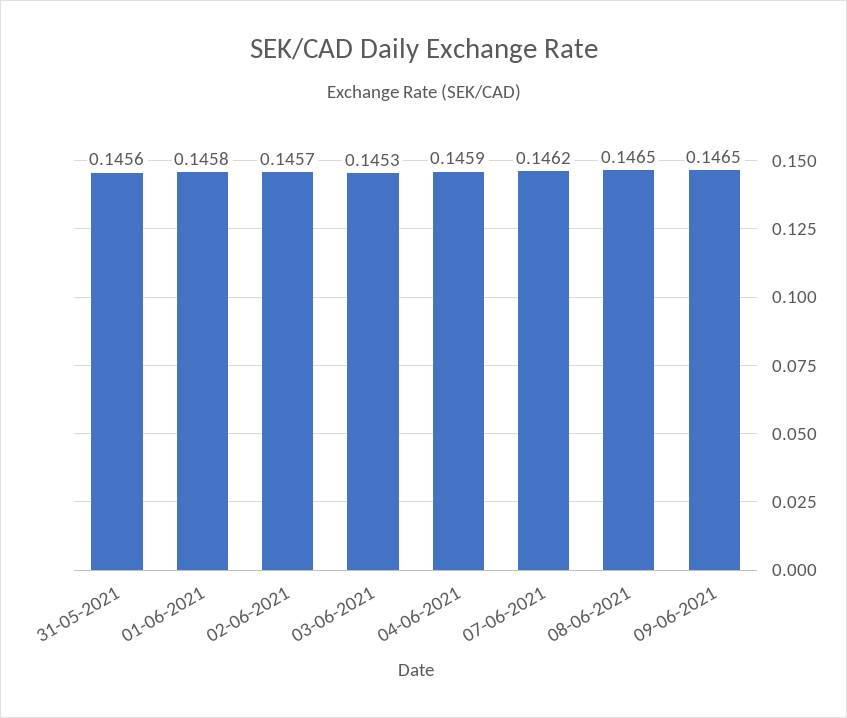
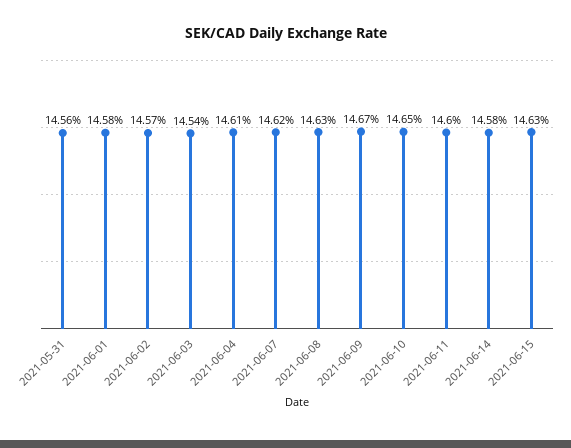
03-06-2021: 0.1453 -> 0.1454
04-06-2021: 0.1459 -> 0.1461
08-06-2021: 0.1465 -> 0.1463
09-06-2021: 0.1465 -> 0.1467
2021-06-10: none -> 0.1465
2021-06-11: none -> 0.146
2021-06-14: none -> 0.1458
2021-06-15: none -> 0.1463

